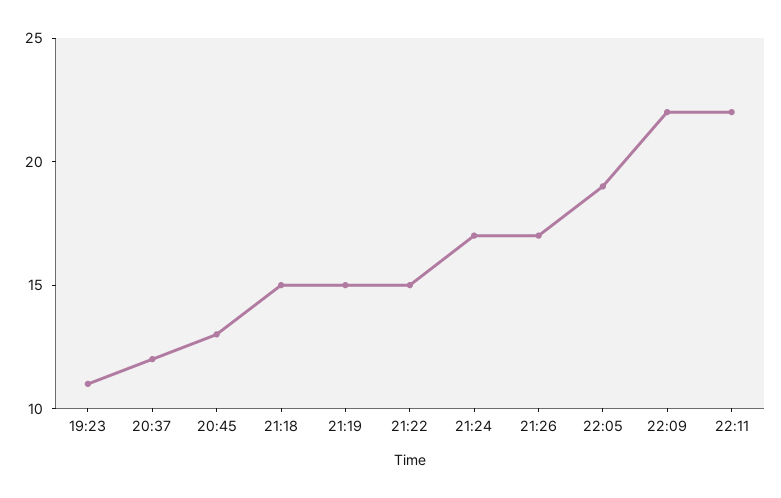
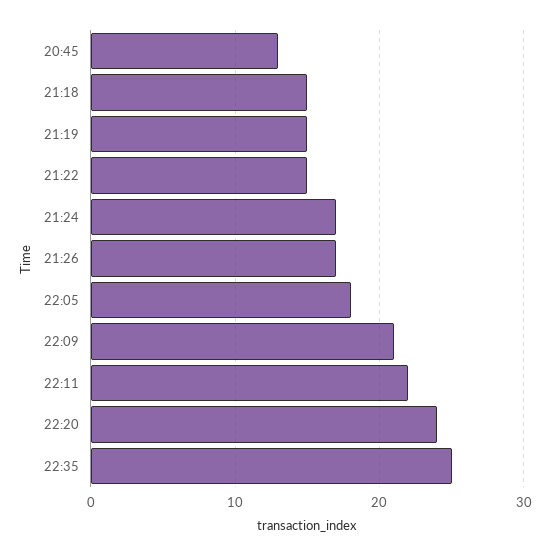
19:23: 11 -> none
20:37: 12 -> none
22:05: 19 -> 18
22:09: 22 -> 21
22:20: none -> 24
22:35: none -> 25

